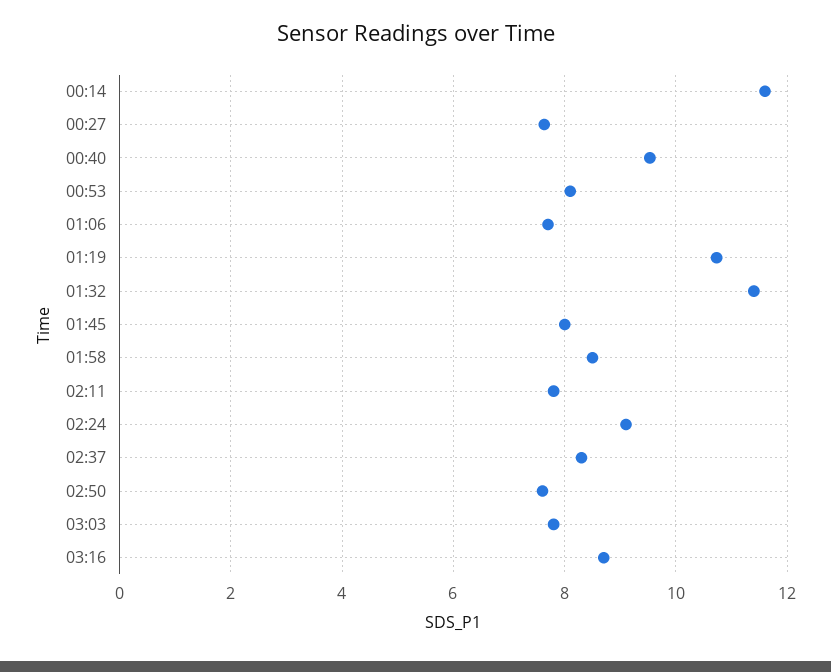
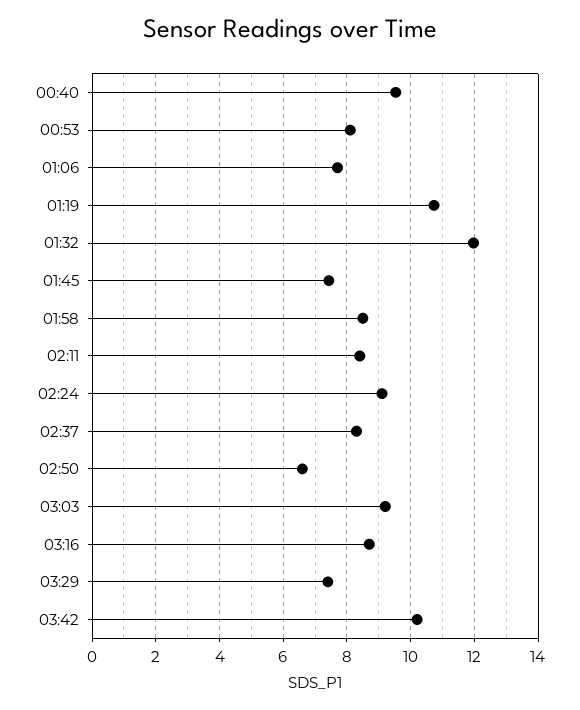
00:14: 11.6 -> none
00:27: 7.6 -> none
01:32: 11.4 -> 12
01:45: 8 -> 7.4
02:11: 7.8 -> 8.4
02:50: 7.6 -> 6.6
03:03: 7.8 -> 9.2
03:29: none -> 7.4
03:42: none -> 10.2

